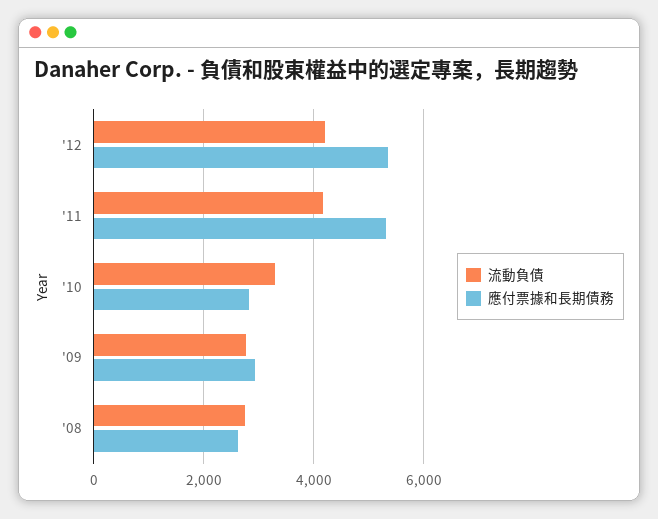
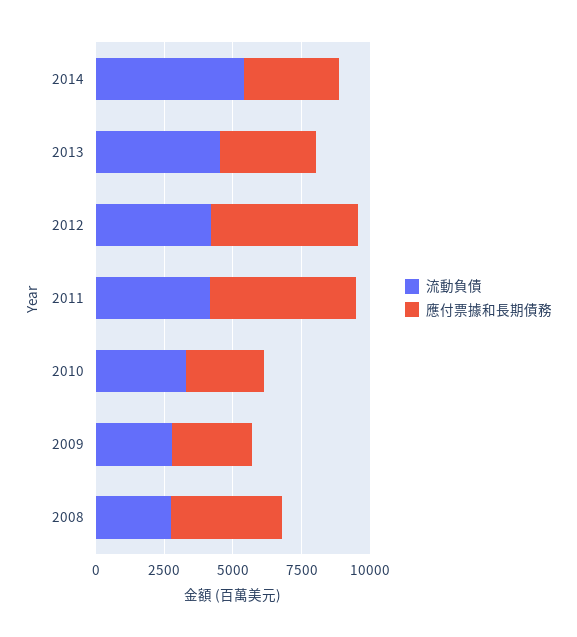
應付票據和長期債務, '08: 2600 -> 4000
流動負債, 2014: none -> 5500
應付票據和長期債務, 2014: none -> 3500
流動負債, 2013: none -> 4500
應付票據和長期債務, 2013: none -> 3500

